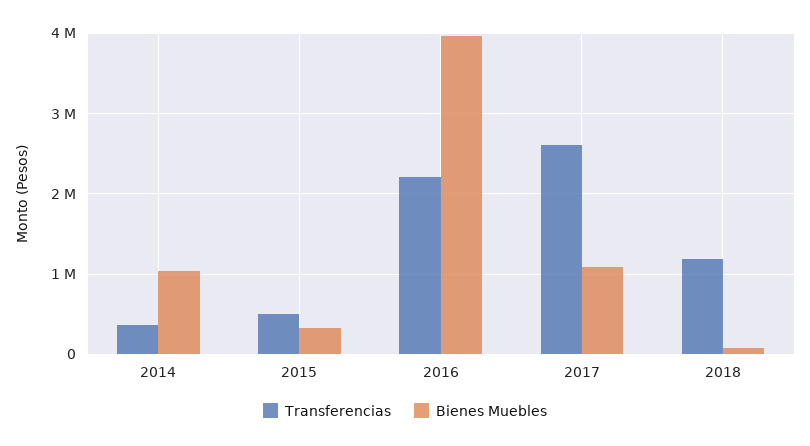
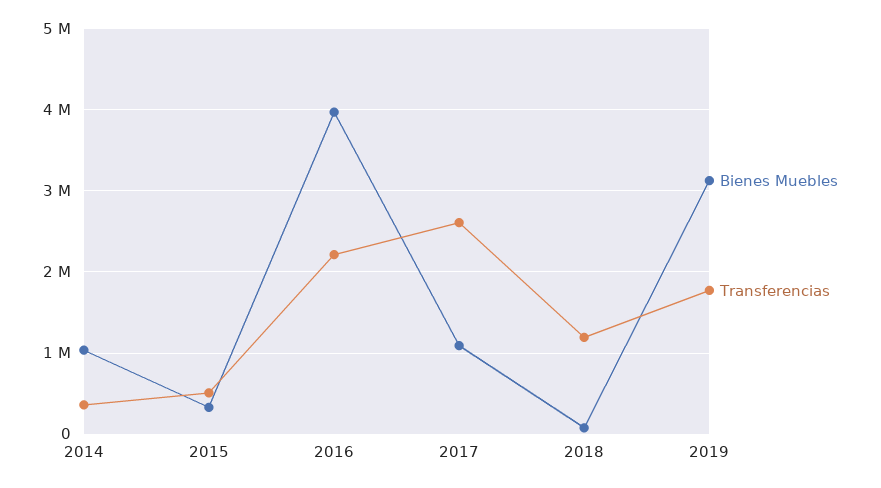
Bienes Muebles, 2019: none -> 3100000
Transferencias, 2019: none -> 1800000

